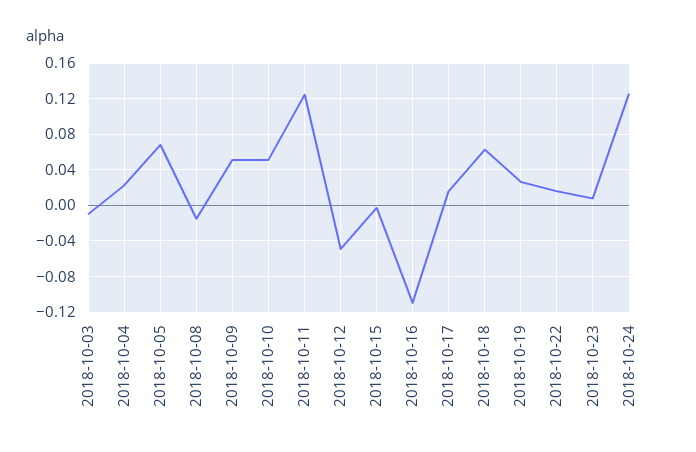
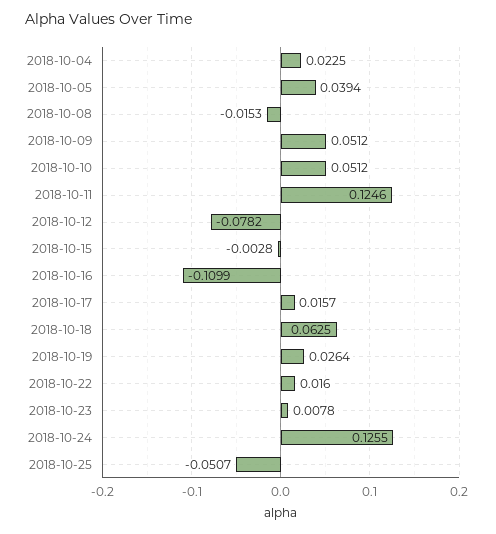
2018-10-03: -0.01 -> none
2018-10-05: 0.07 -> 0.0394
2018-10-12: -0.05 -> -0.0782
2018-10-25: none -> -0.0507

